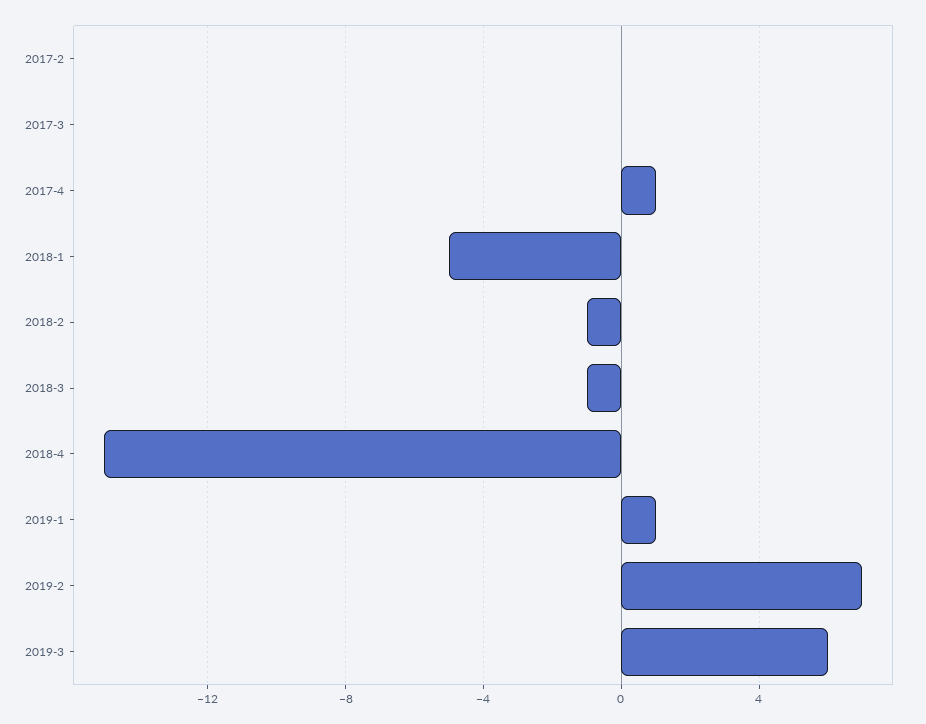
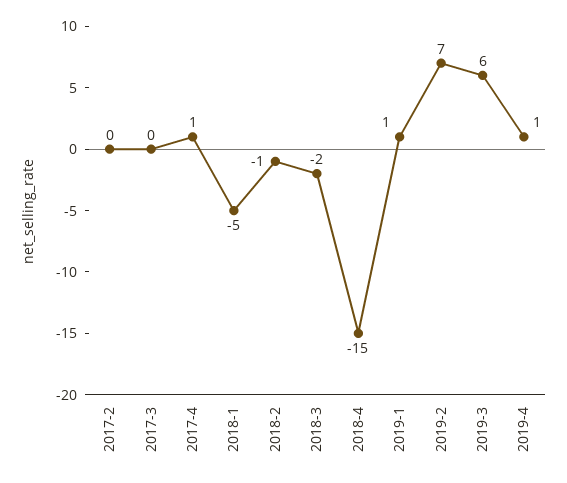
2018-3: -1 -> -2
2019-4: none -> 1

